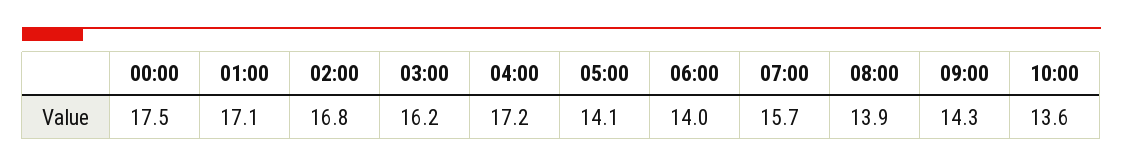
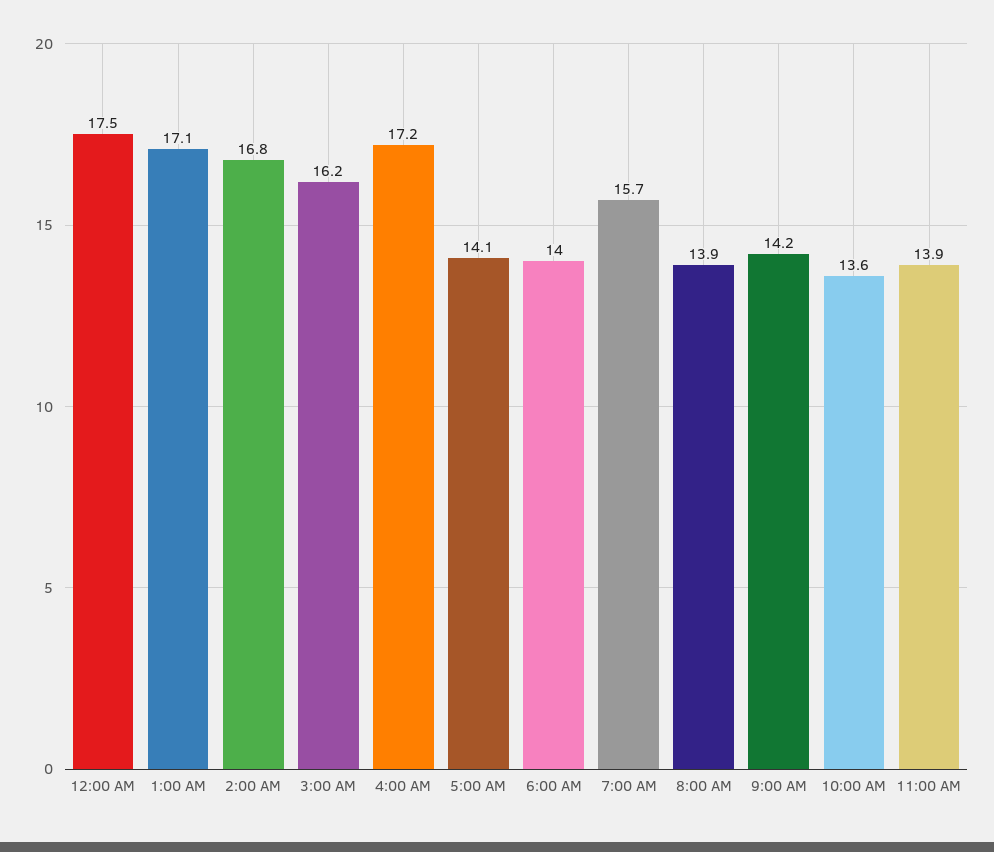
09:00: 14.3 -> 14.2
11:00 AM: none -> 13.9

